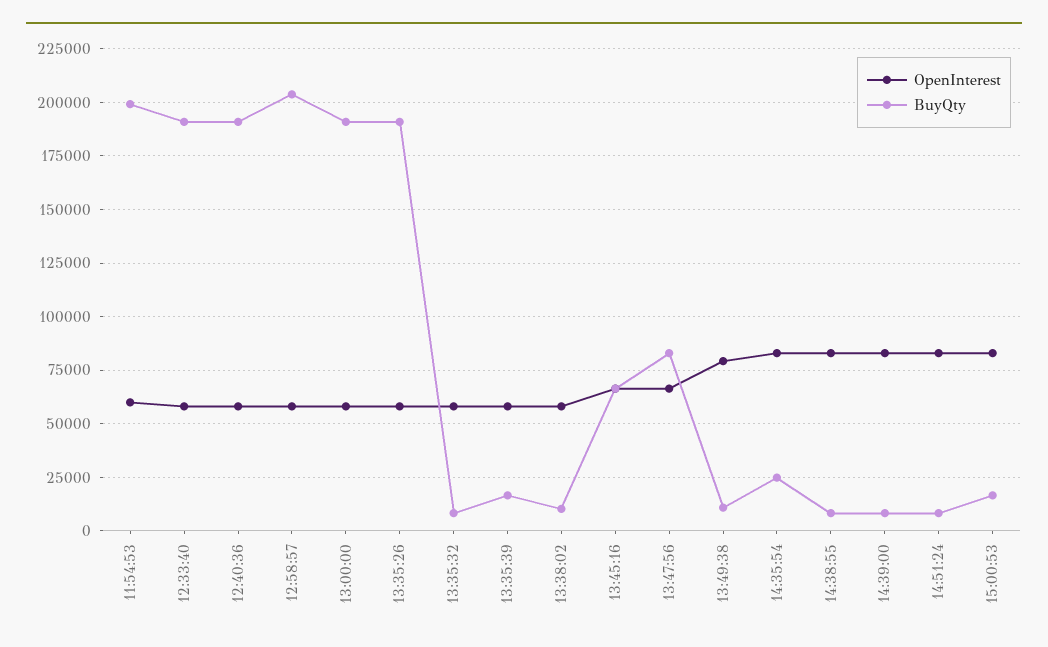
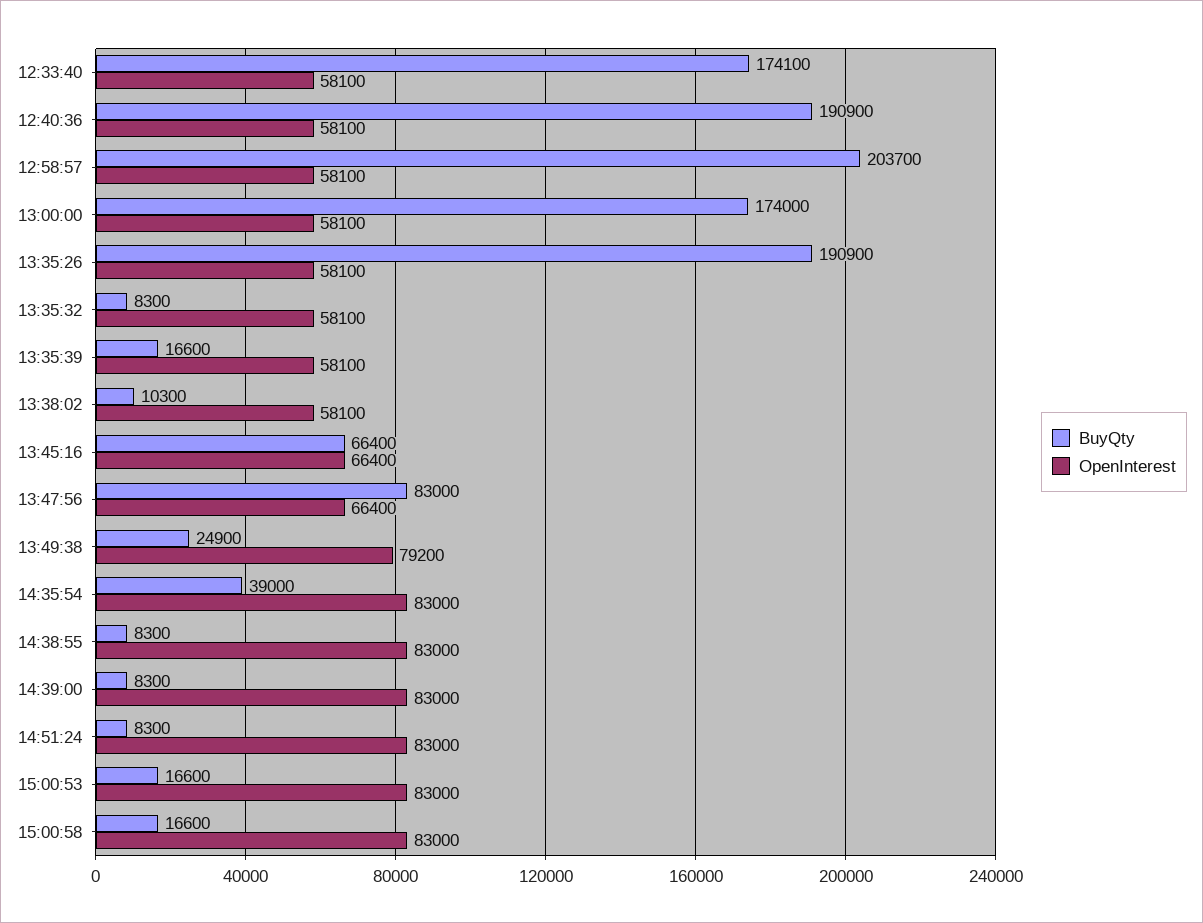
OpenInterest, 11:54:53: 60000 -> none
BuyQty, 11:54:53: 200000 -> none
BuyQty, 12:33:40: 190000 -> 174100
BuyQty, 13:00:00: 190000 -> 174000
BuyQty, 13:49:38: 10000 -> 24900
BuyQty, 14:35:54: 25000 -> 39000
BuyQty, 15:00:58: none -> 16600
OpenInterest, 15:00:58: none -> 83000

